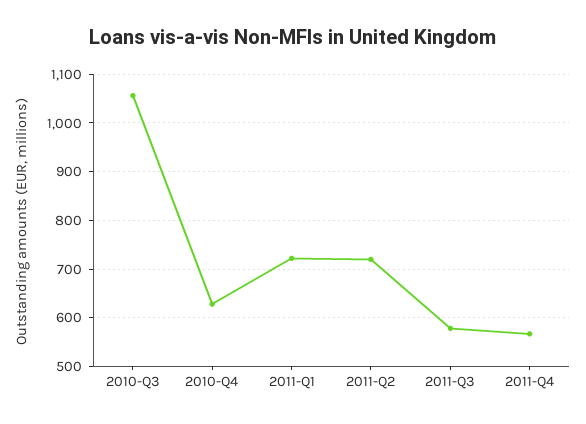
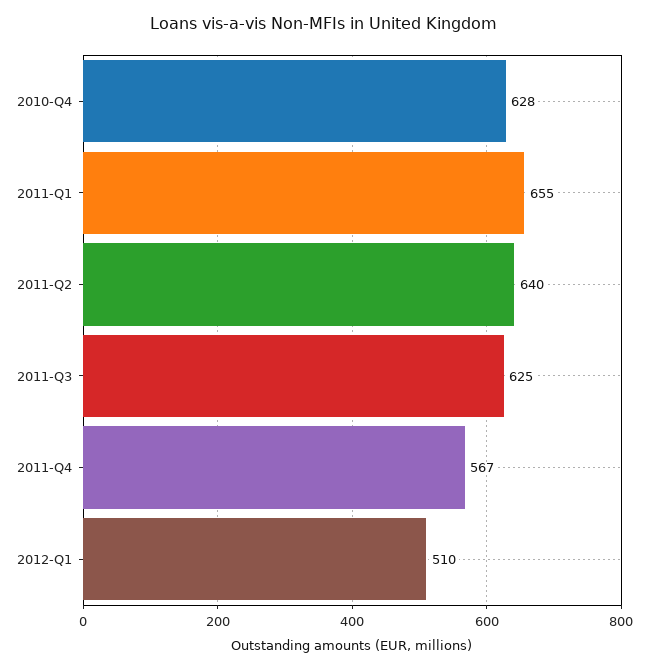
2010-Q3: 1060 -> none
2011-Q1: 720 -> 655
2011-Q2: 720 -> 640
2011-Q3: 580 -> 625
2012-Q1: none -> 510

